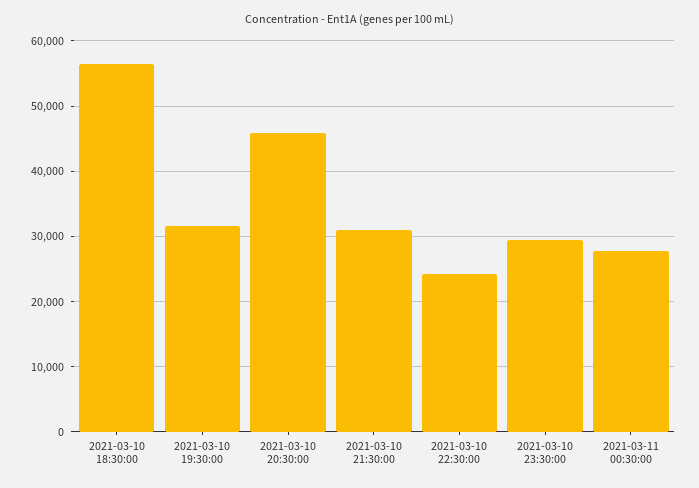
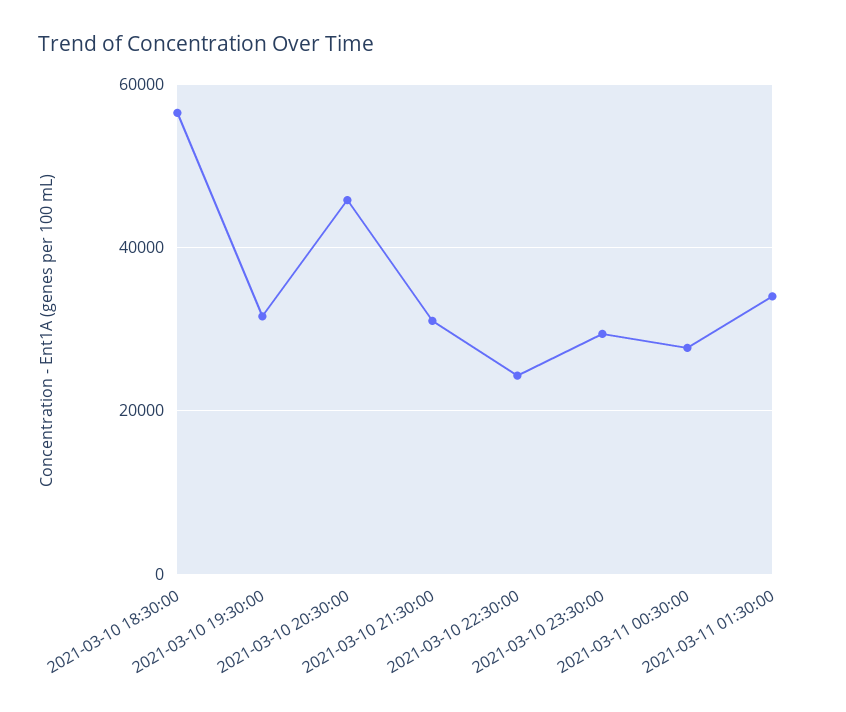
2021-03-11 01:30:00: none -> 34000

